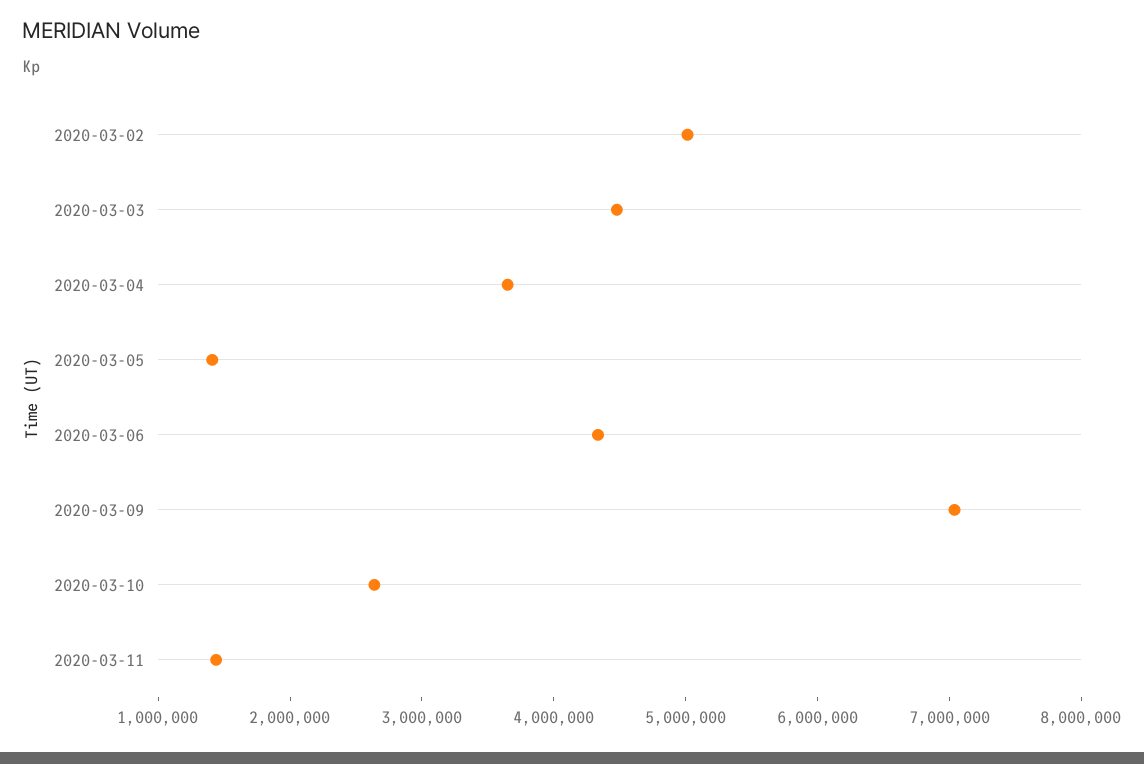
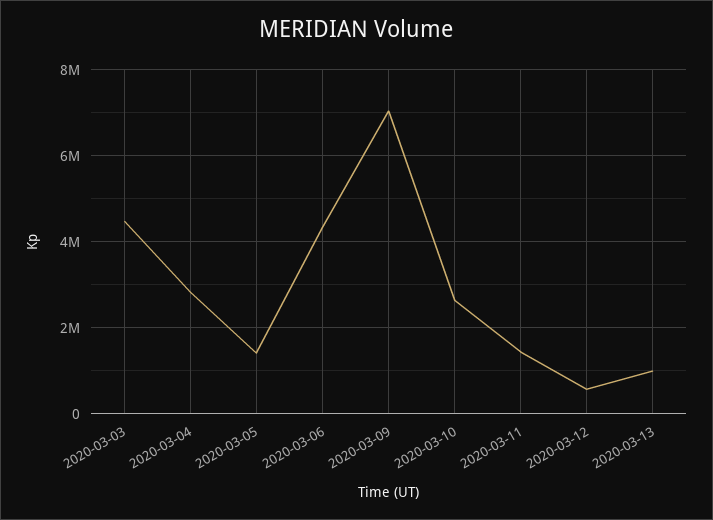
2020-03-02: 5000000 -> none
2020-03-04: 3600000 -> 2800000
2020-03-12: none -> 600000
2020-03-13: none -> 1000000

